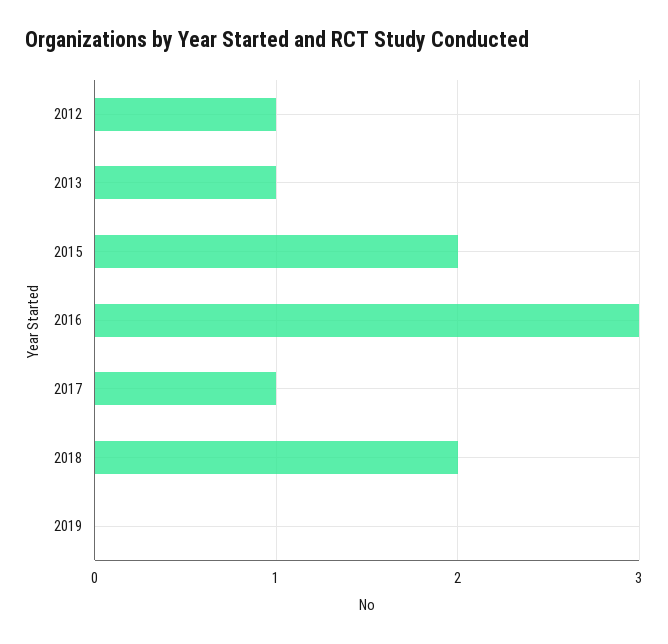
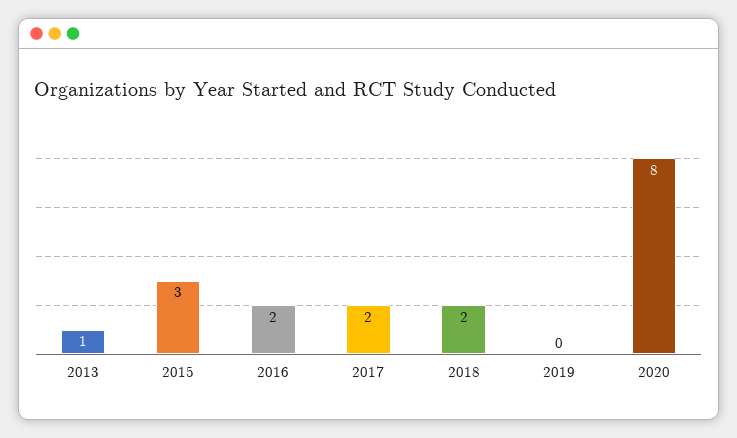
2012: 1 -> none
2015: 2 -> 3
2016: 3 -> 2
2017: 1 -> 2
2020: none -> 8

